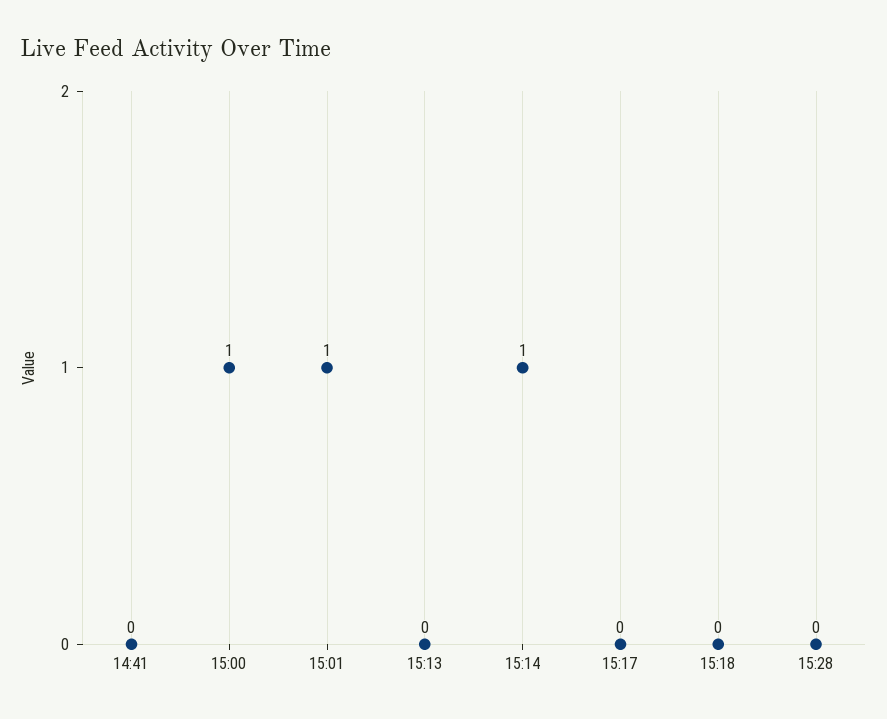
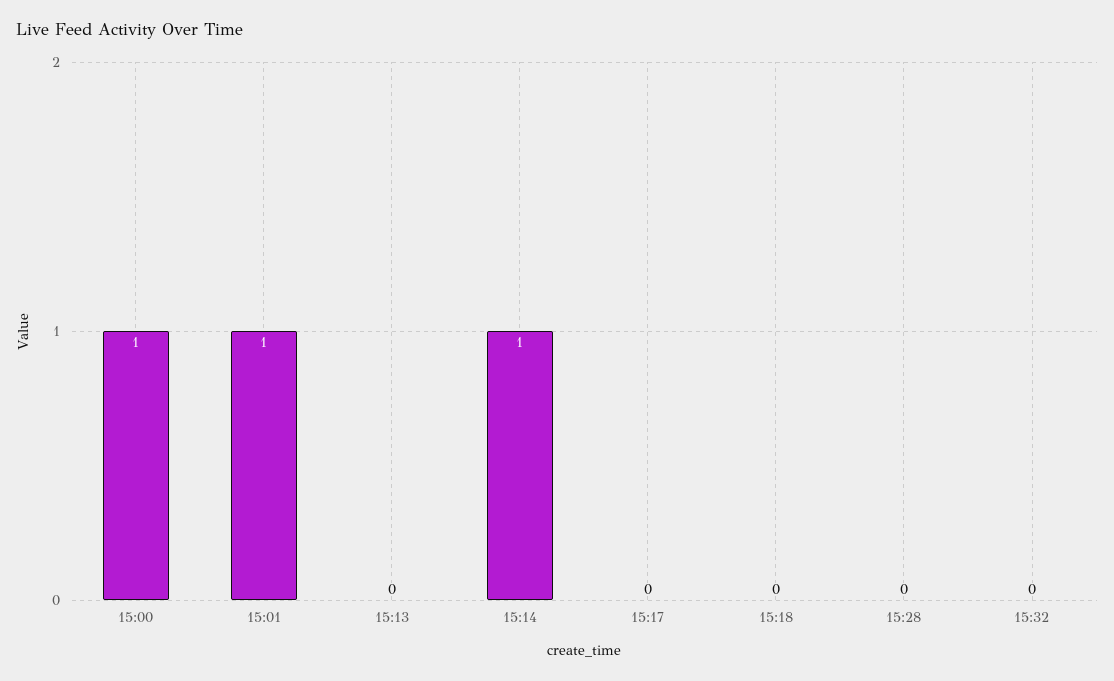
14:41: 0 -> none
15:32: none -> 0

